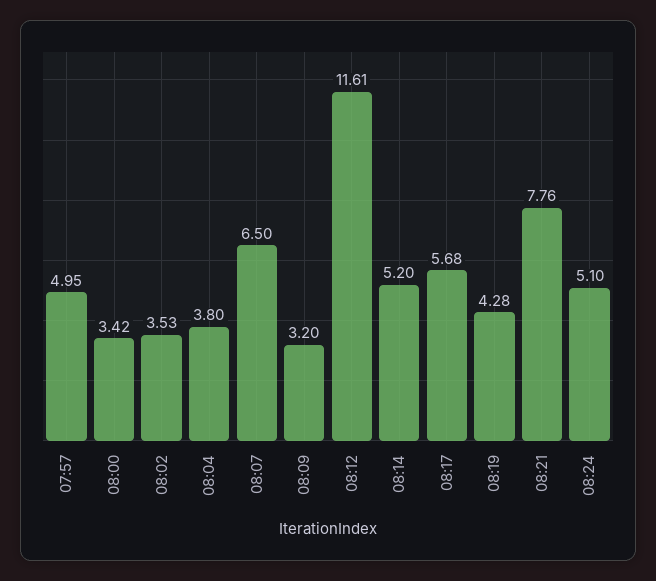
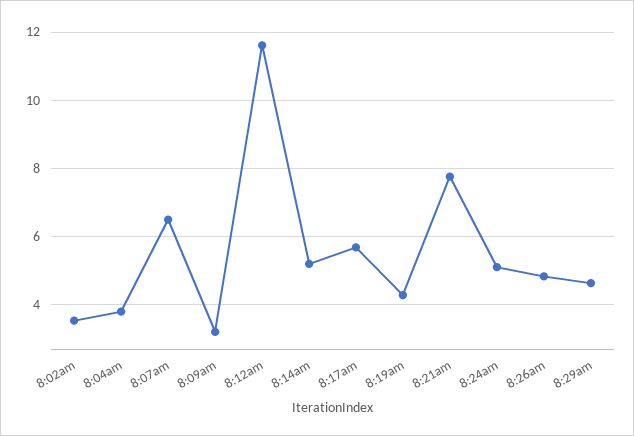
07:57: 4.95 -> none
08:00: 3.42 -> none
8:26am: none -> 4.8
8:29am: none -> 4.6

